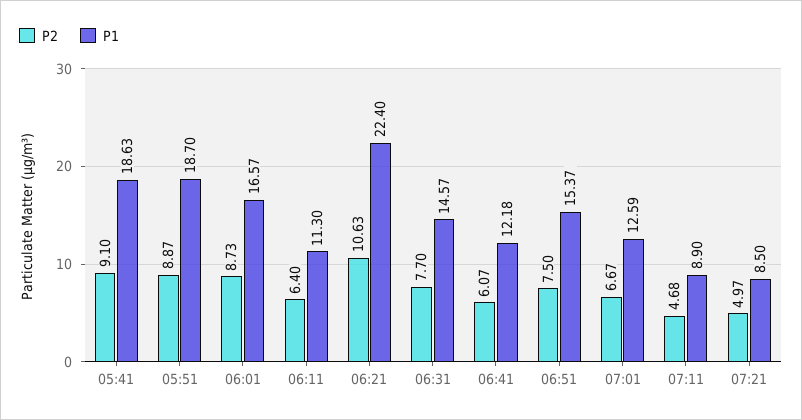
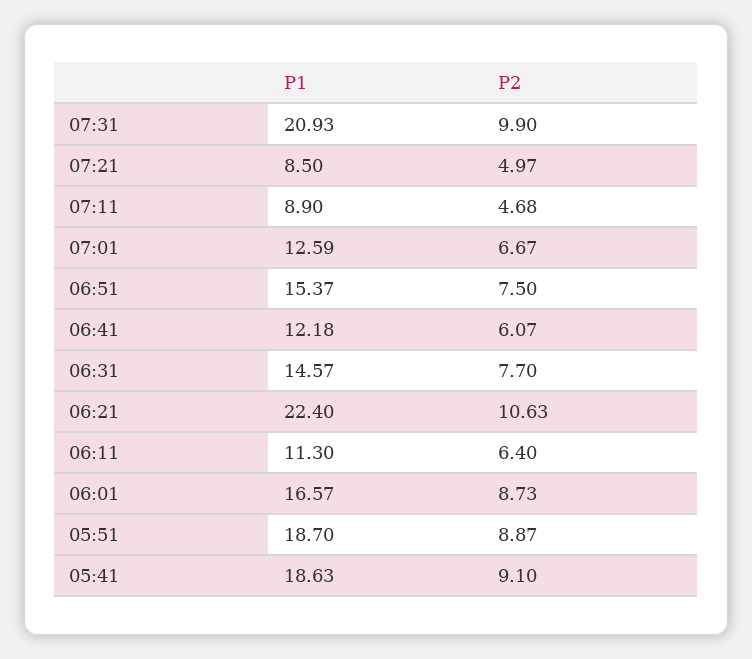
P1, 07:31: none -> 20.93
P2, 07:31: none -> 9.9

